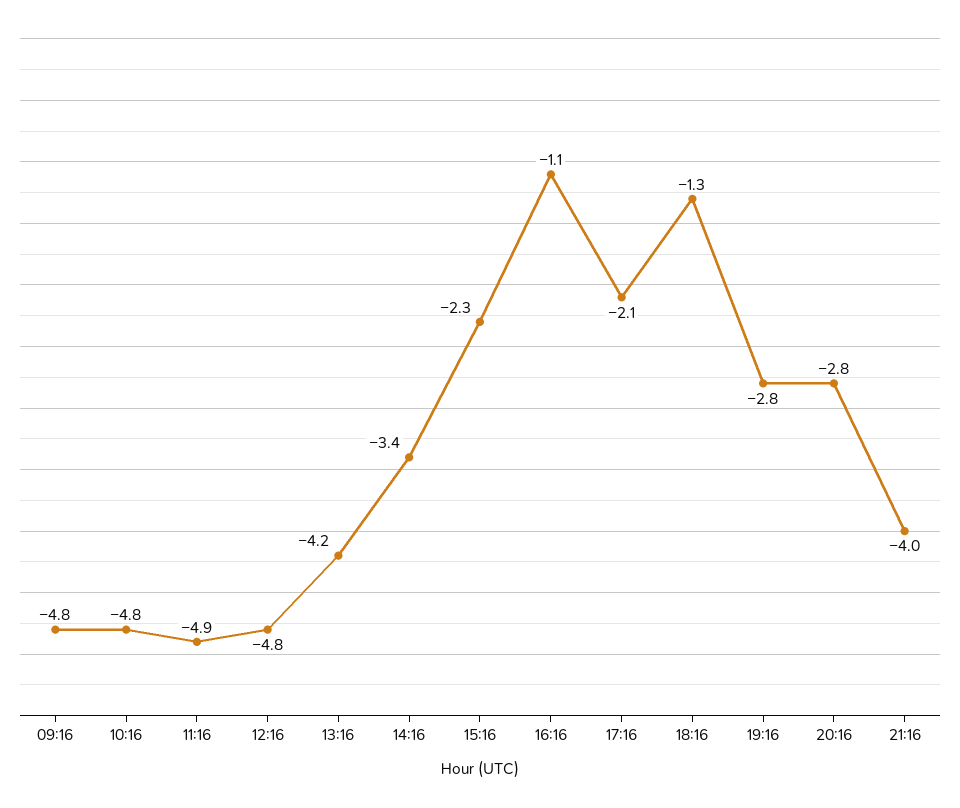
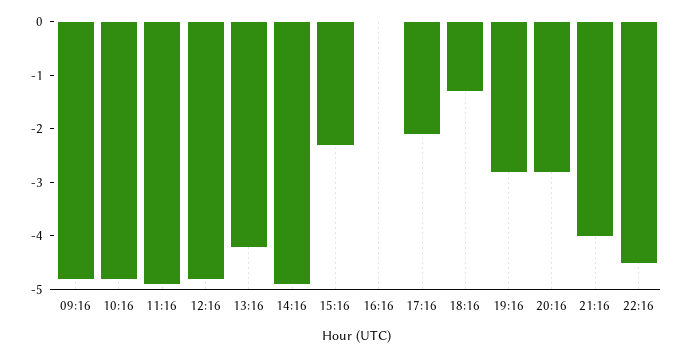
14:16: -3.4 -> -5
16:16: -1.1 -> 0
22:16: none -> -4.5

